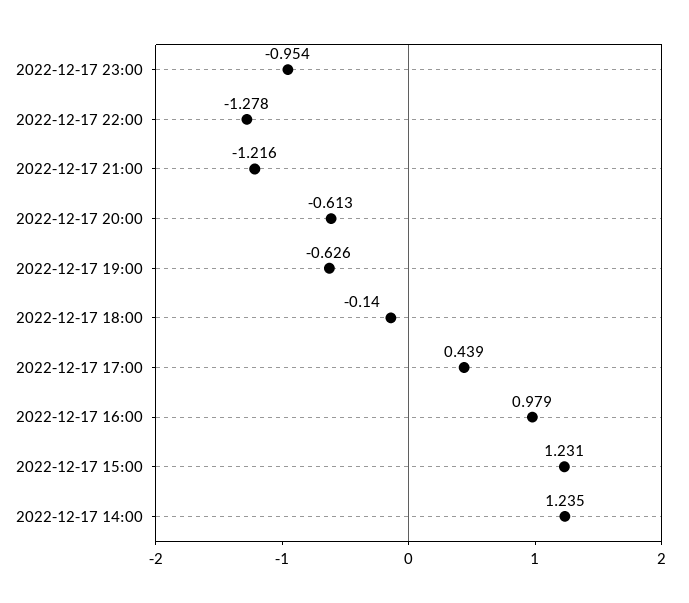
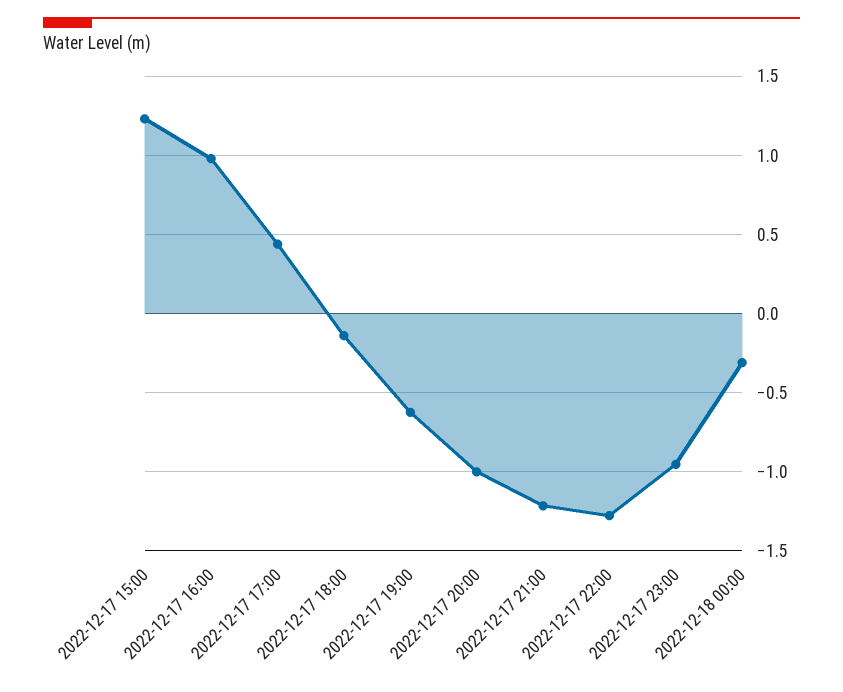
2022-12-17 20:00: -0.613 -> -1
2022-12-17 14:00: 1.235 -> none
2022-12-18 00:00: none -> -0.3

